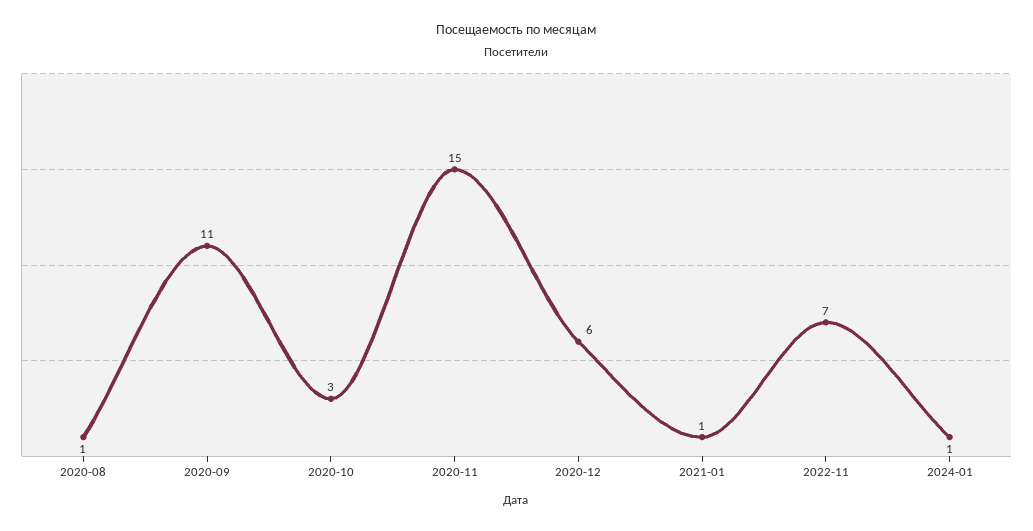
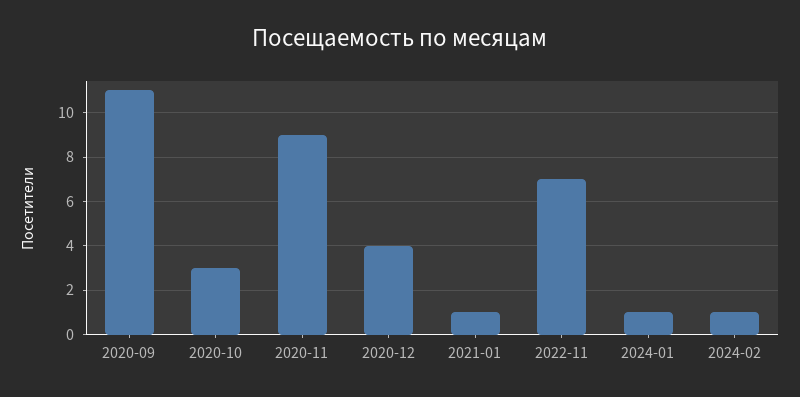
2020-08: 1 -> none
2020-11: 15 -> 9
2020-12: 6 -> 4
2024-02: none -> 1

